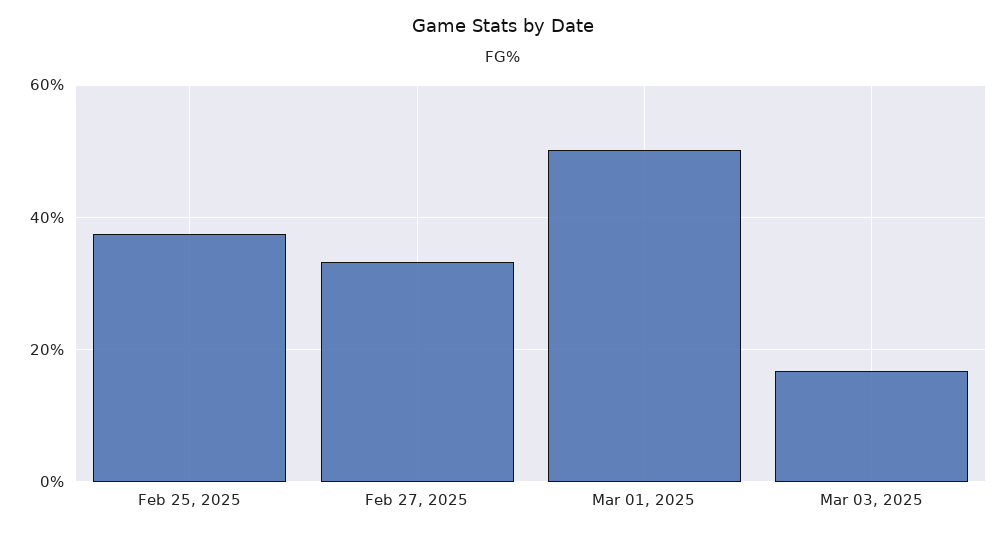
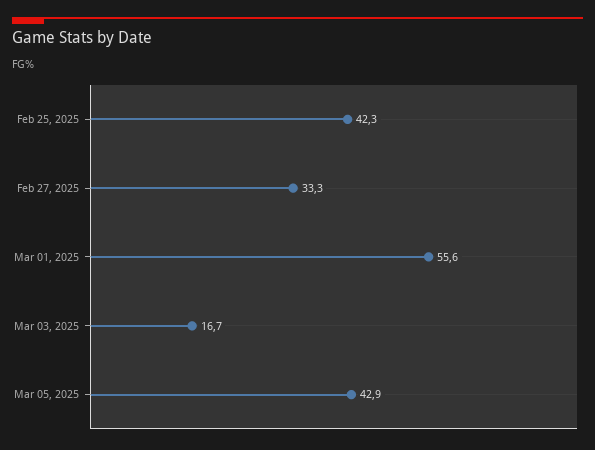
Feb 25, 2025: 38 -> 42.3
Mar 01, 2025: 50 -> 55.6
Mar 05, 2025: none -> 42.9

